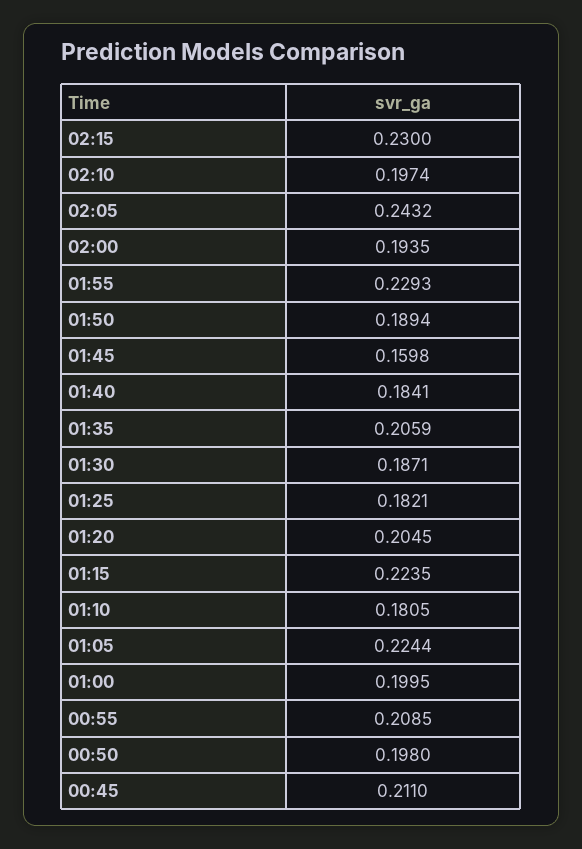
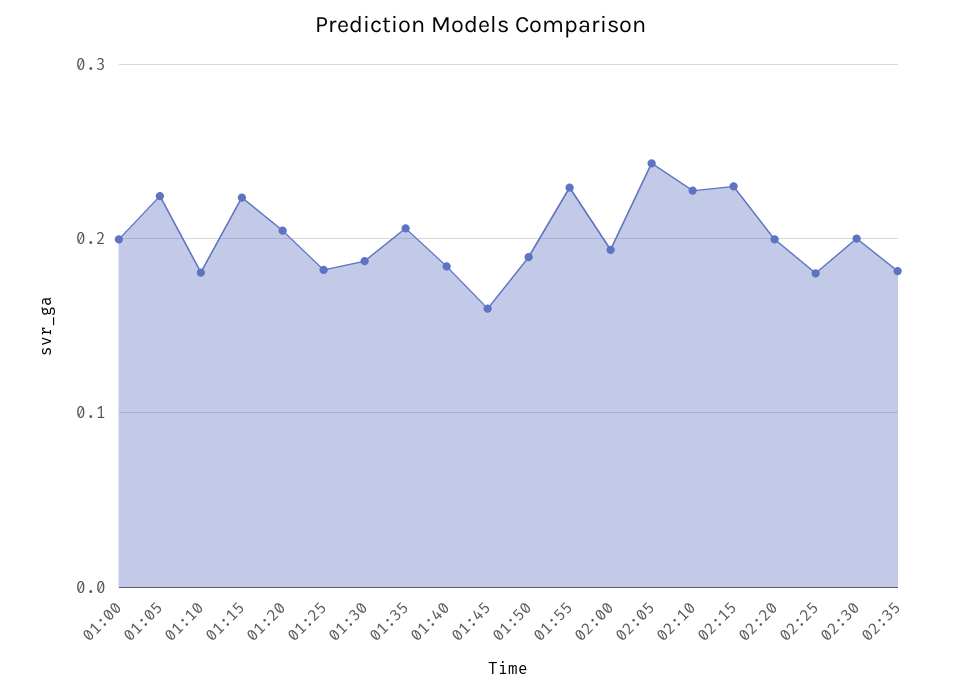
02:10: 0.1974 -> 0.23
00:55: 0.2085 -> none
00:50: 0.198 -> none
00:45: 0.211 -> none
02:20: none -> 0.2
02:25: none -> 0.18
02:30: none -> 0.2
02:35: none -> 0.18

